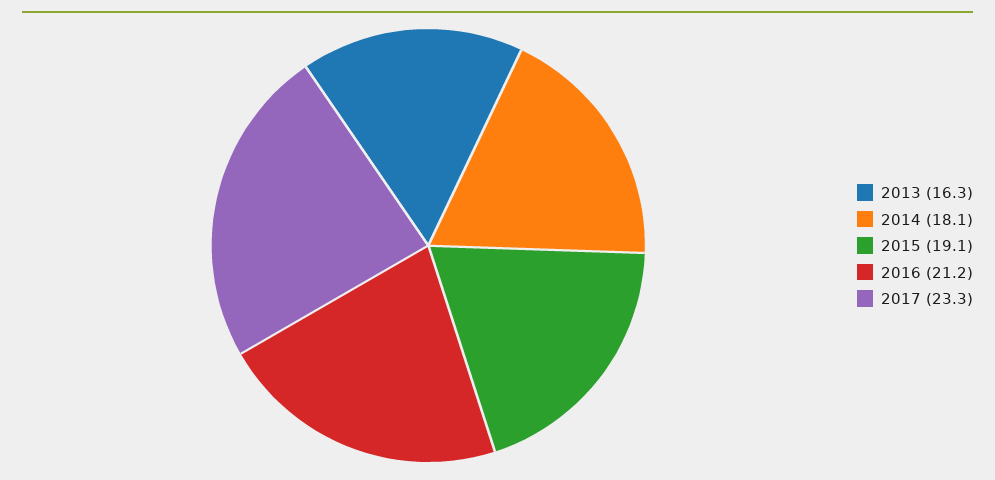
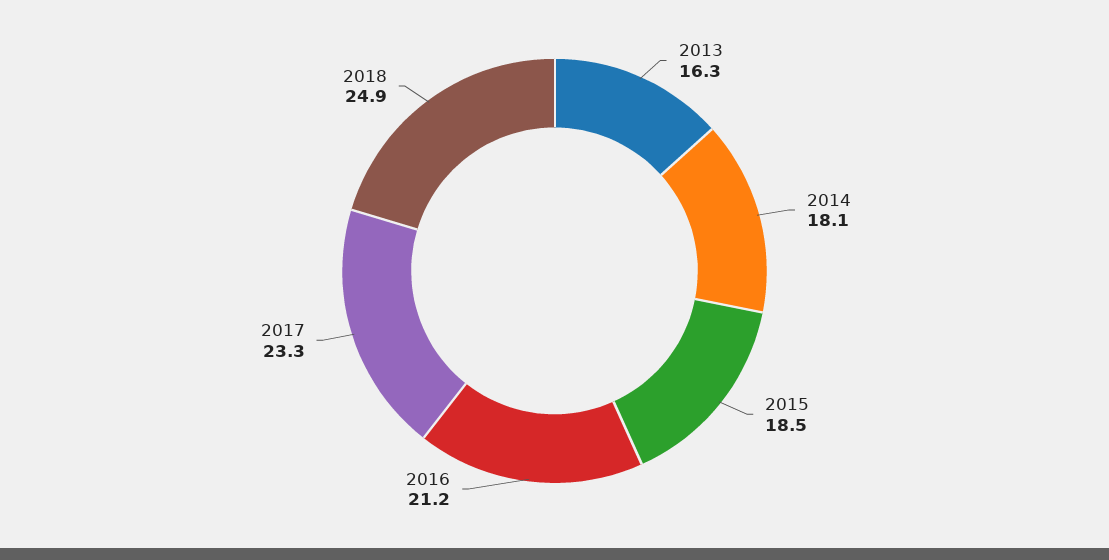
2015: 19.1 -> 18.5
2018: none -> 24.9

